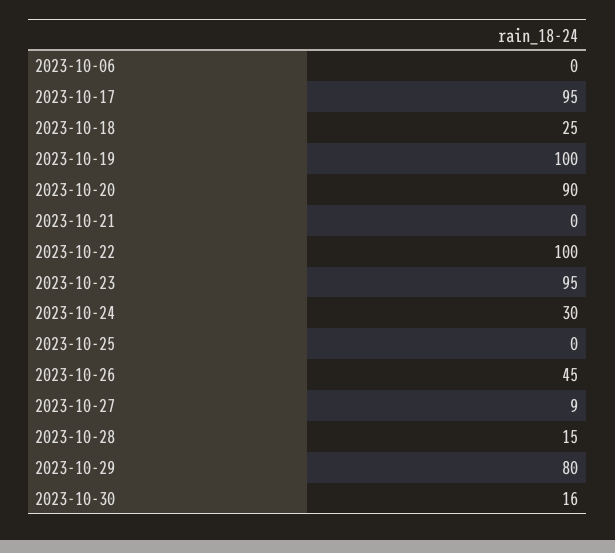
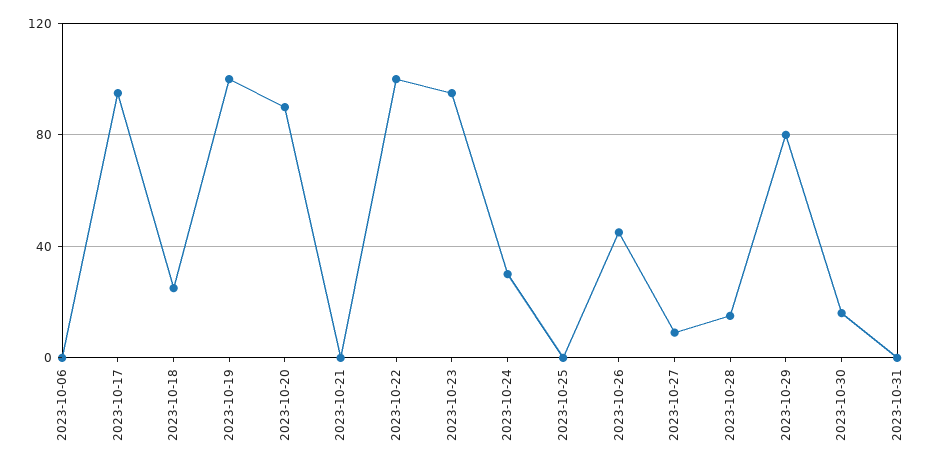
2023-10-31: none -> 0

